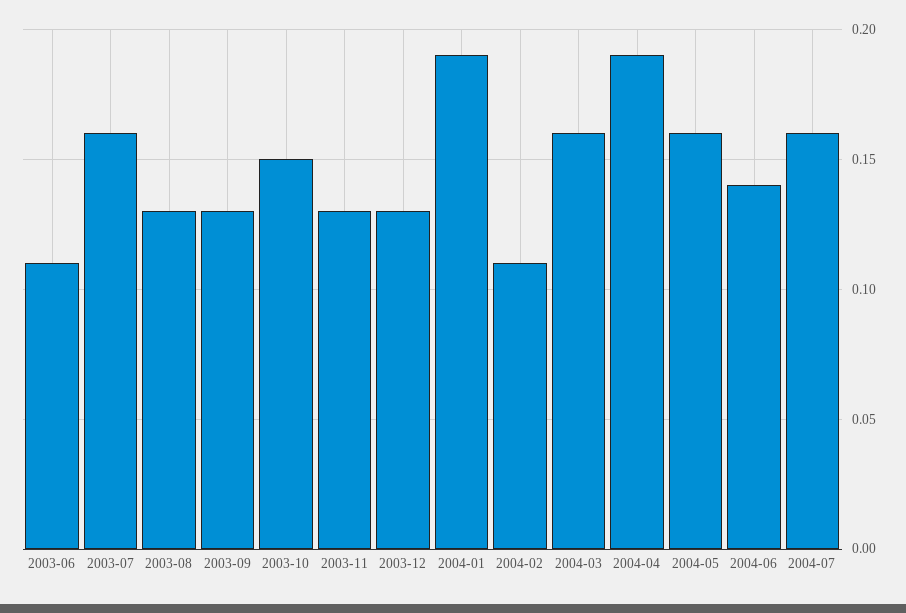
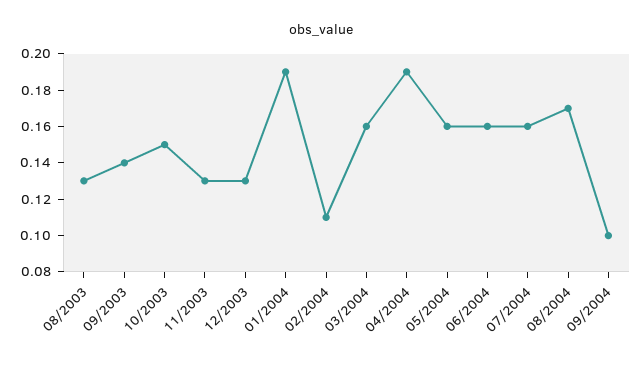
2003-06: 0.11 -> none
2003-07: 0.16 -> none
2003-09: 0.13 -> 0.14
2004-06: 0.14 -> 0.16
08/2004: none -> 0.17
09/2004: none -> 0.1

